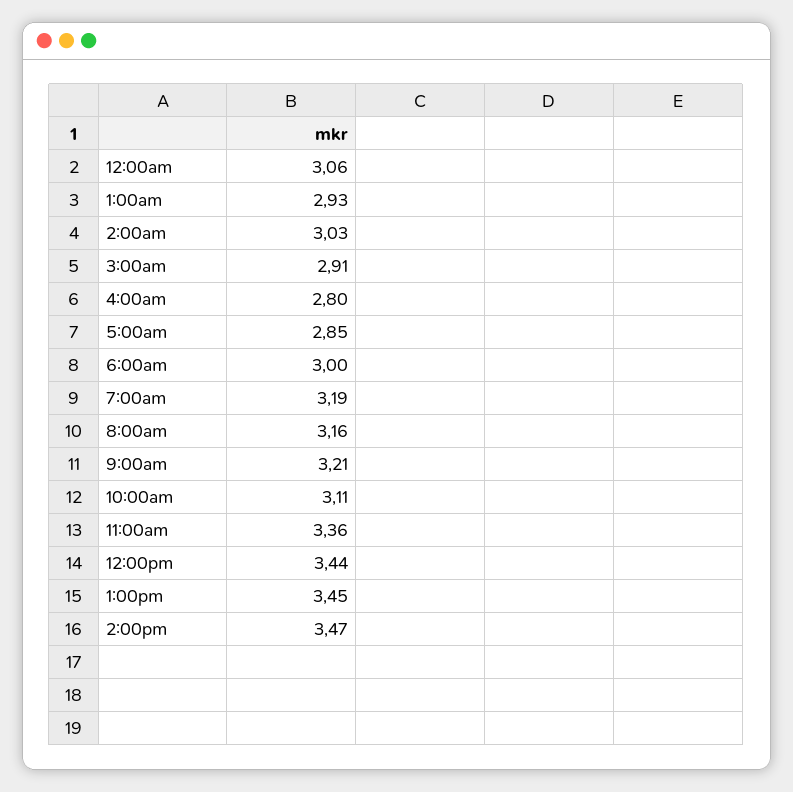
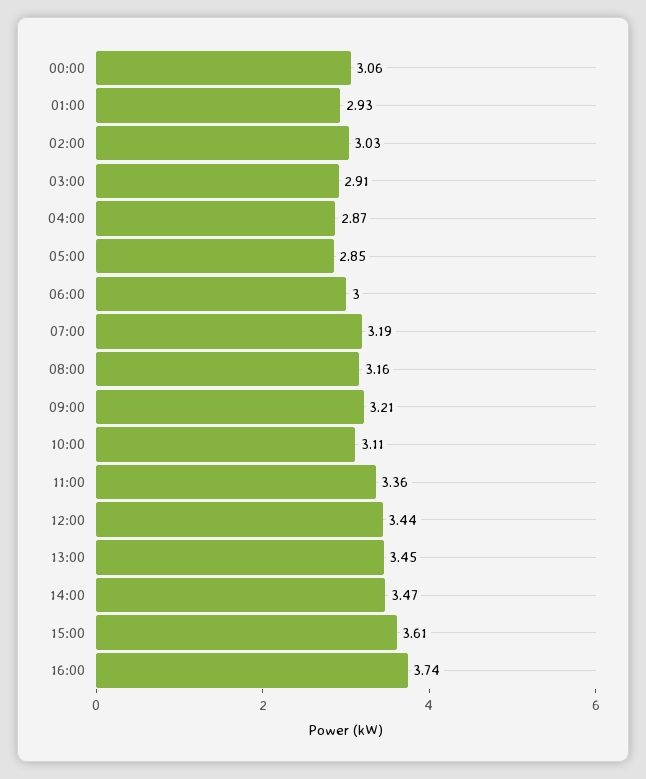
4:00am: 2.8 -> 2.87
15:00: none -> 3.61
16:00: none -> 3.74

